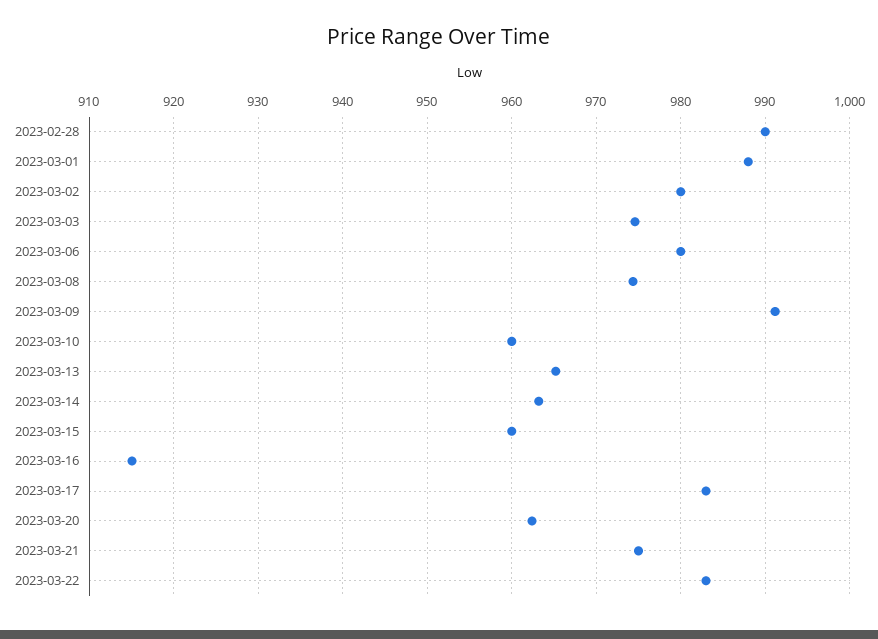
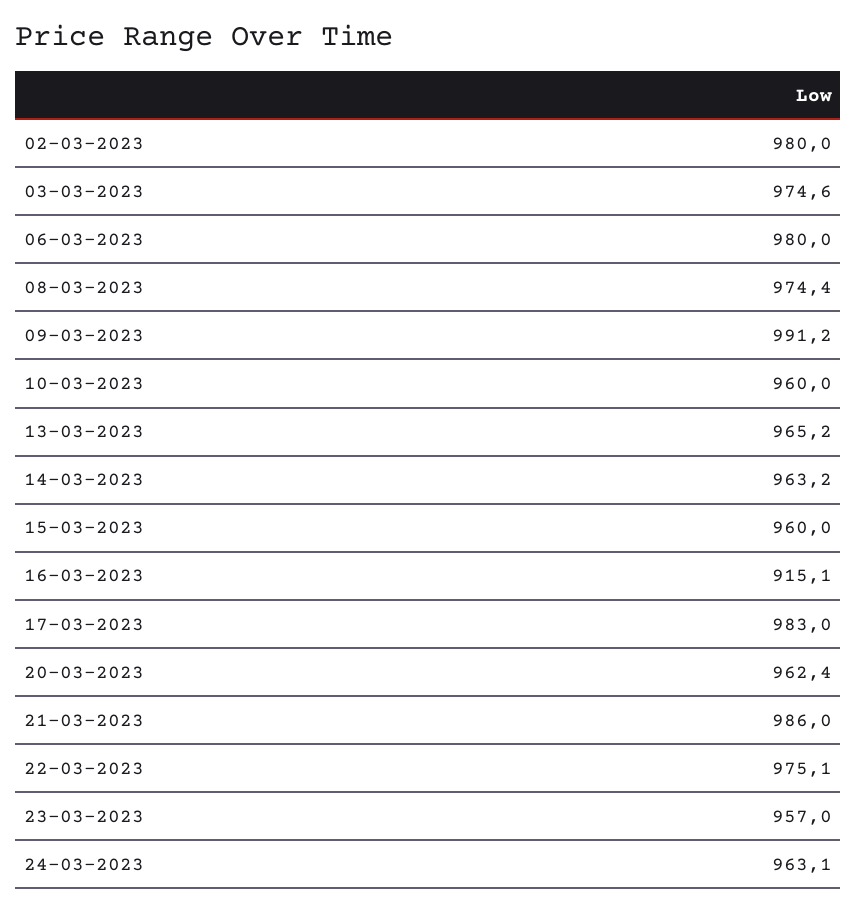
2023-02-28: 990 -> none
2023-03-01: 988 -> none
2023-03-21: 975 -> 986
2023-03-22: 983 -> 975.1
23-03-2023: none -> 957
24-03-2023: none -> 963.1

